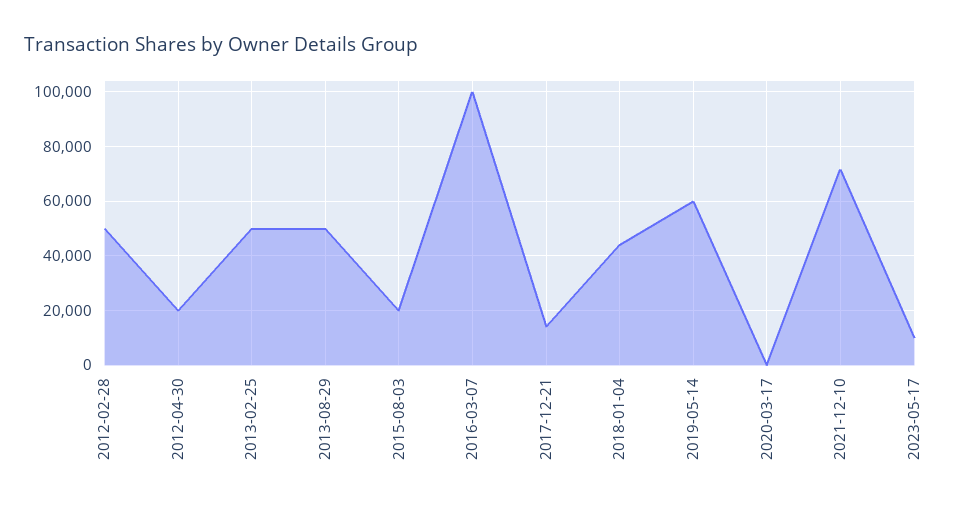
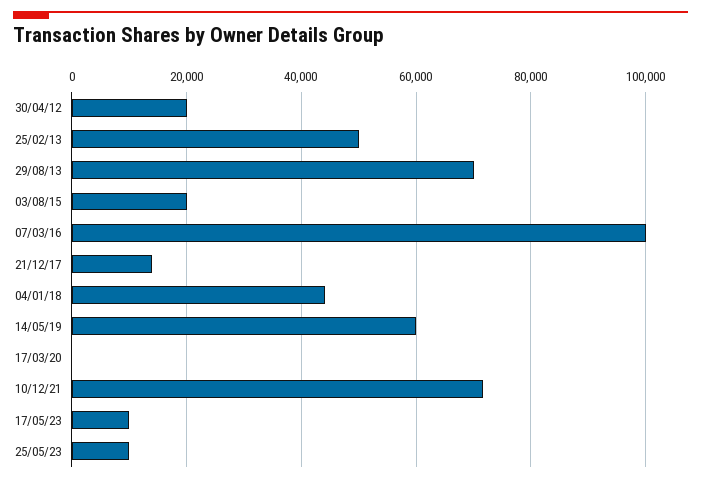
2012-02-28: 50000 -> none
2013-08-29: 50000 -> 70000
25/05/23: none -> 10000

